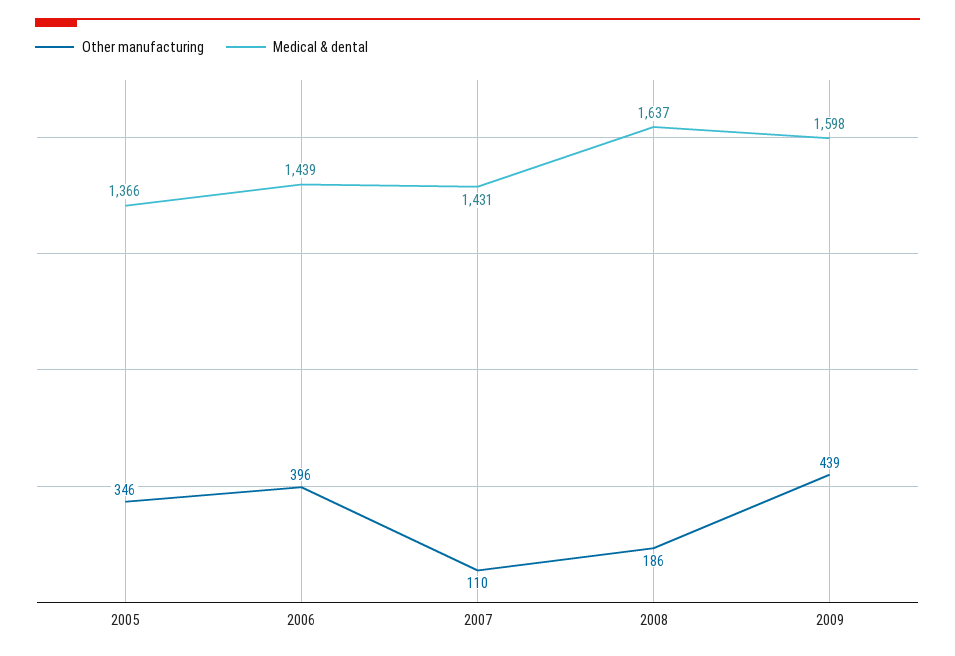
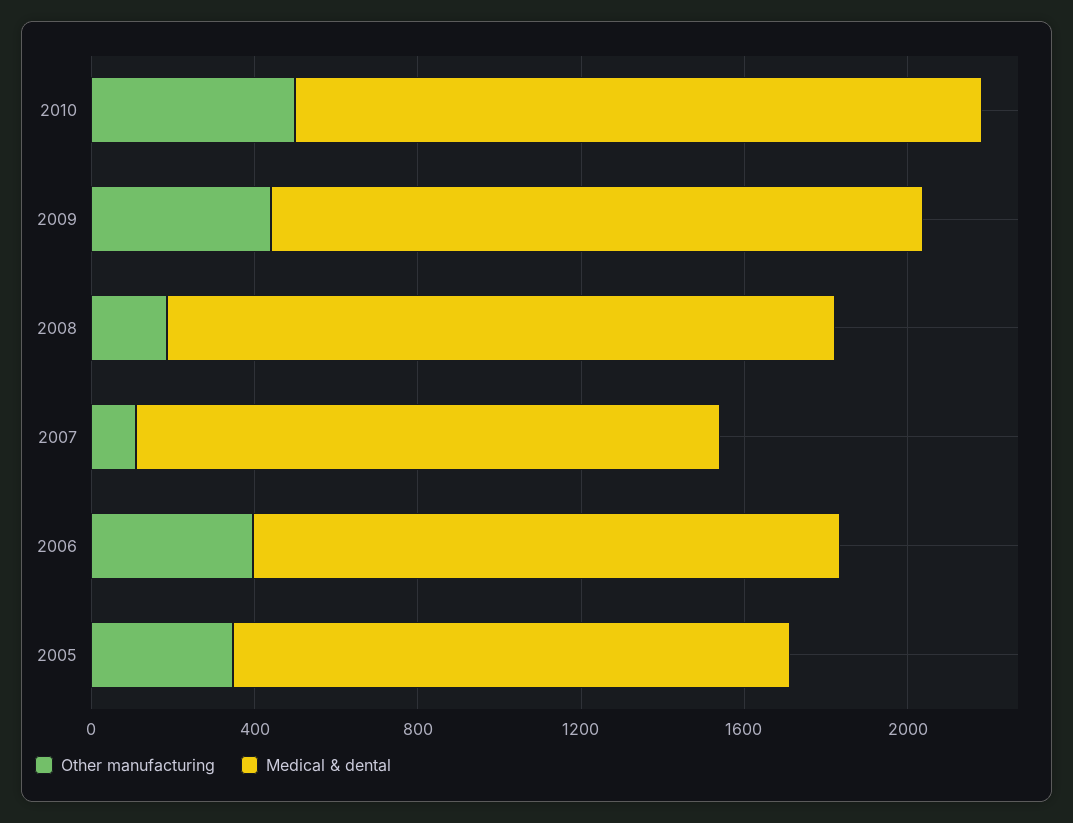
Other manufacturing, 2010: none -> 500
Medical & dental, 2010: none -> 1700

